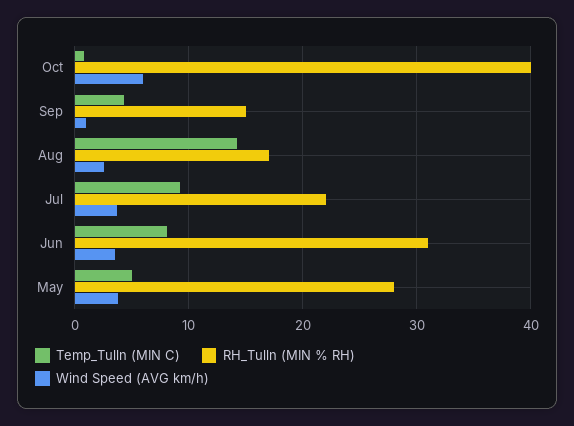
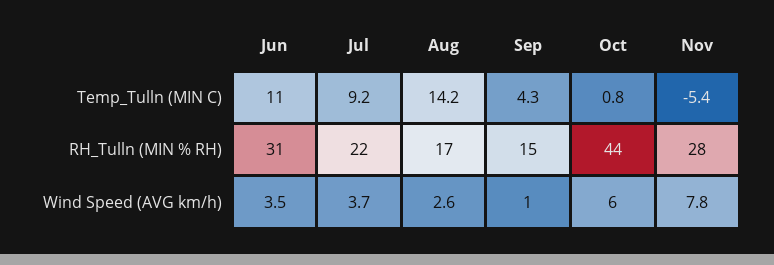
RH_Tulln (MIN % RH), Oct: 40 -> 44
Temp_Tulln (MIN C), Jun: 8 -> 11
Temp_Tulln (MIN C), May: 5 -> none
RH_Tulln (MIN % RH), May: 28 -> none
Wind Speed (AVG km/h), May: 4 -> none
Temp_Tulln (MIN C), Nov: none -> -5.4
RH_Tulln (MIN % RH), Nov: none -> 28
Wind Speed (AVG km/h), Nov: none -> 7.8

